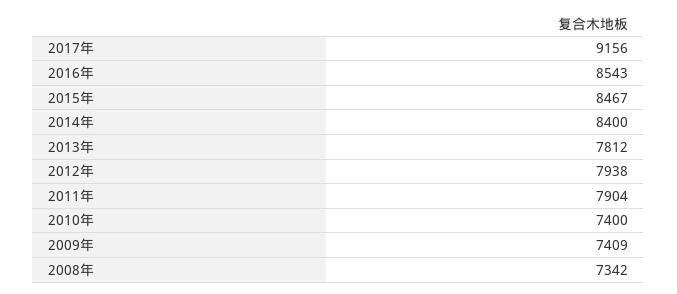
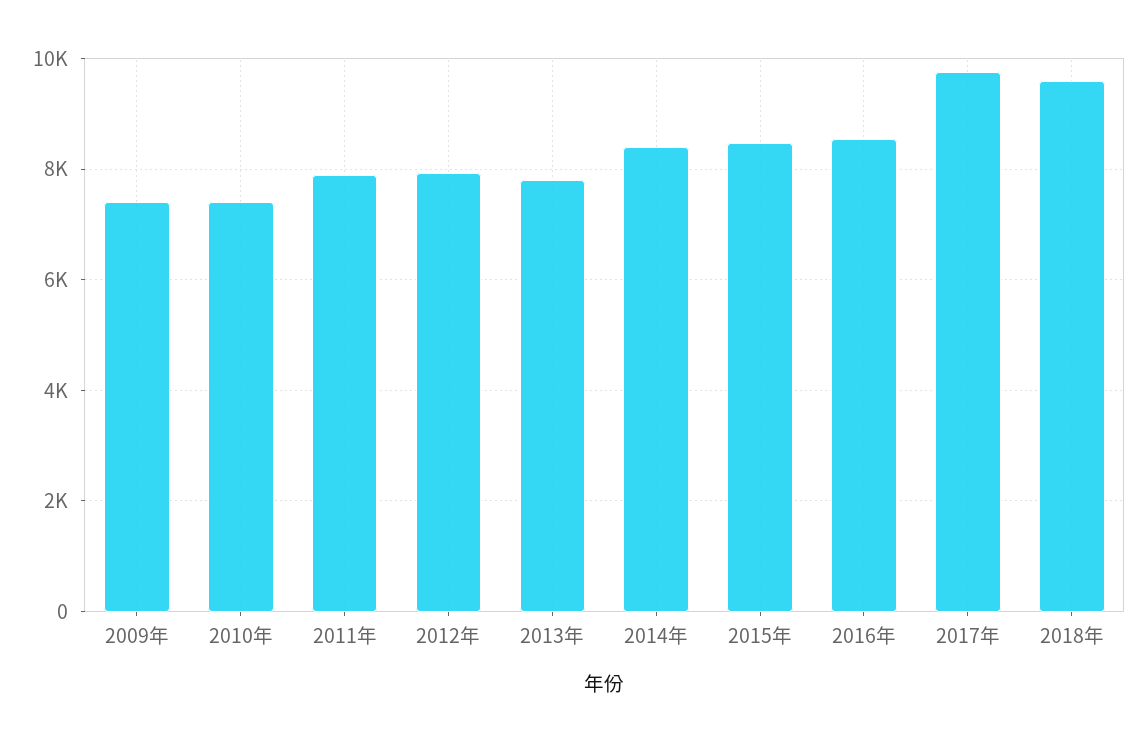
2017年: 9156 -> 9800
2008年: 7342 -> none
2018年: none -> 9600

